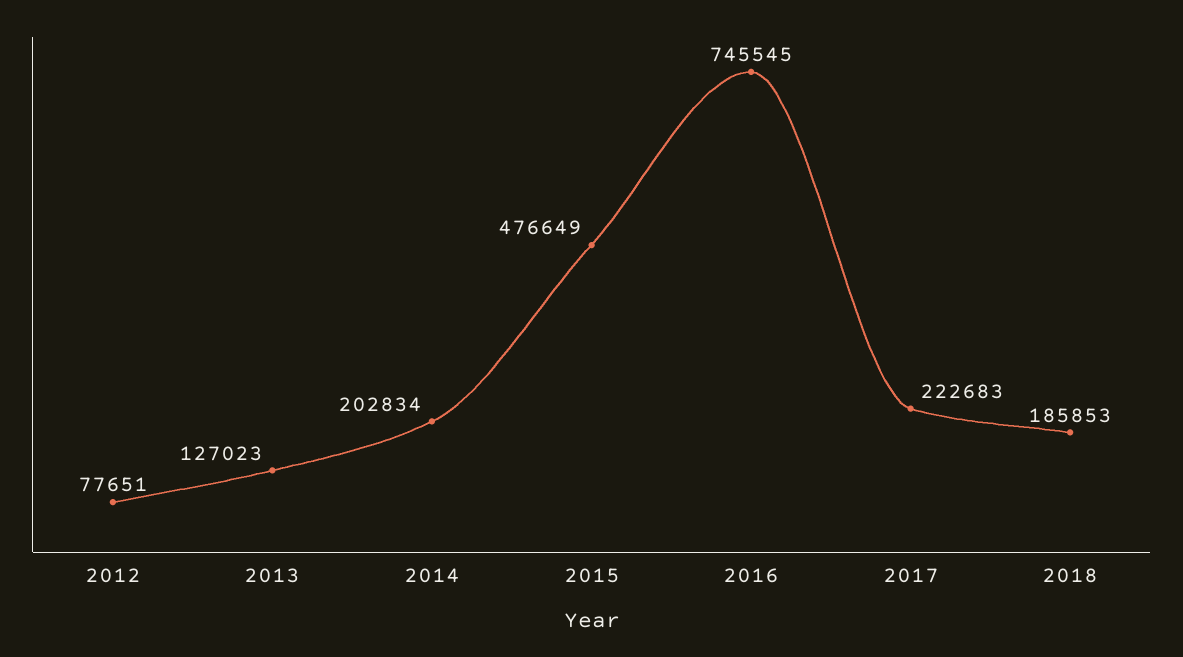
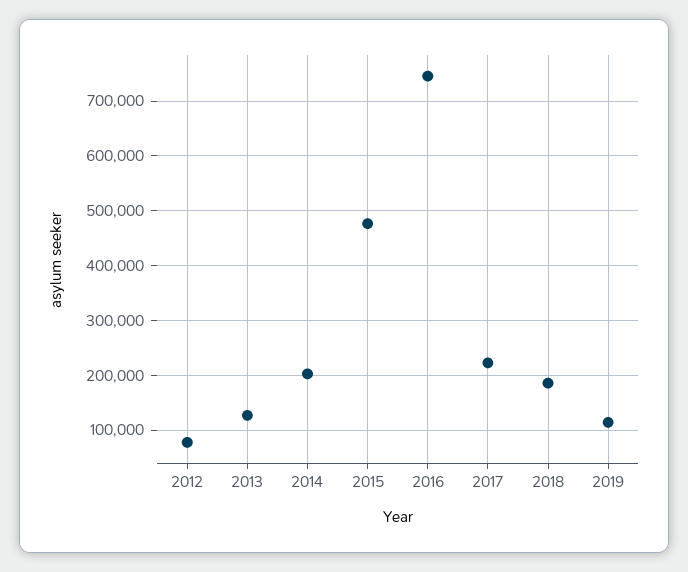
2019: none -> 120000

